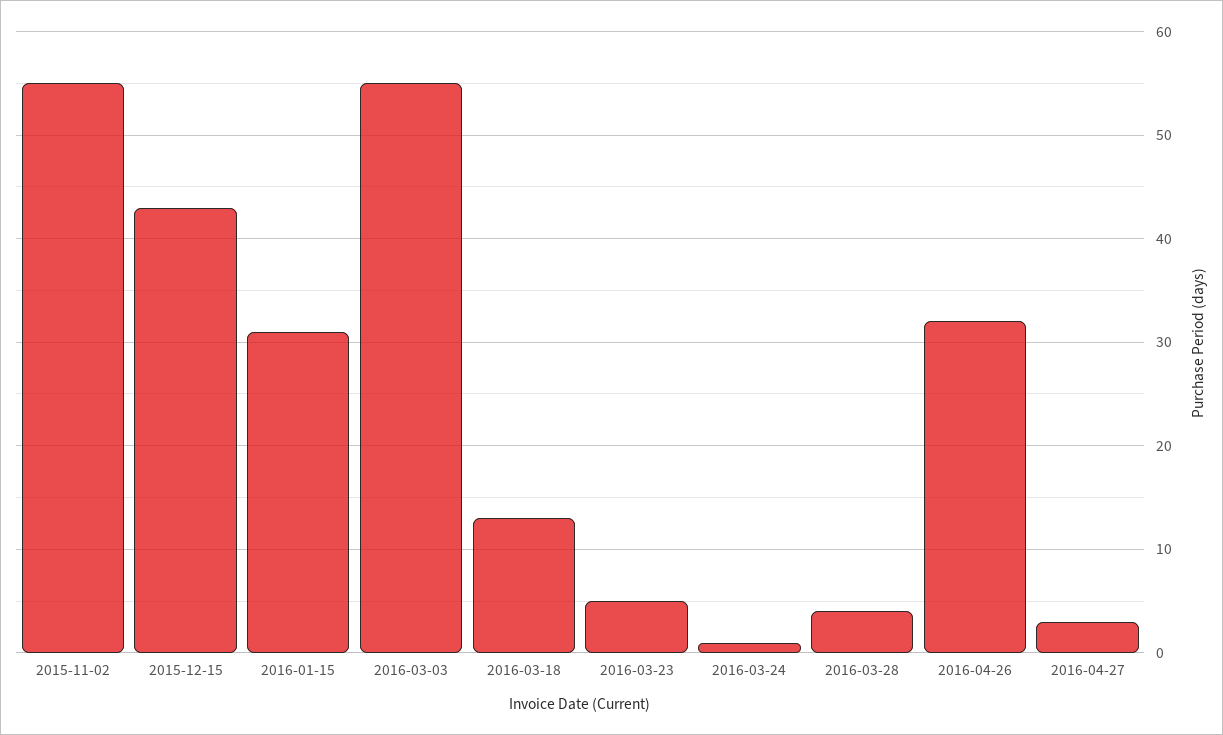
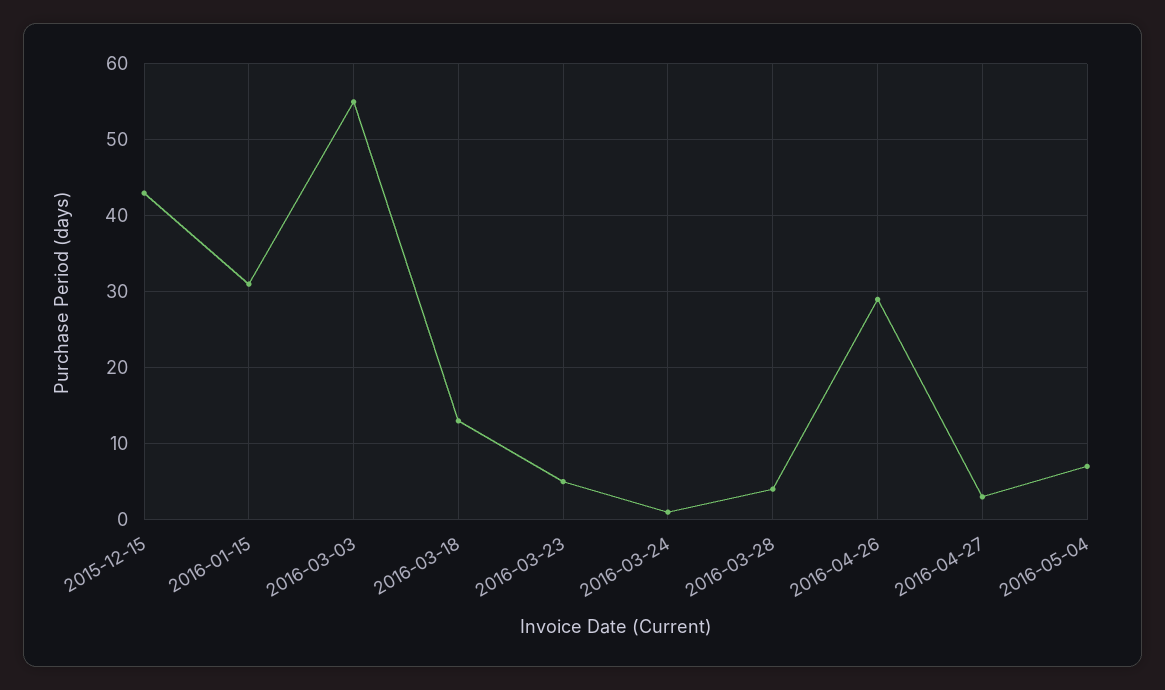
2015-11-02: 55 -> none
2016-04-26: 32 -> 29
2016-05-04: none -> 7

